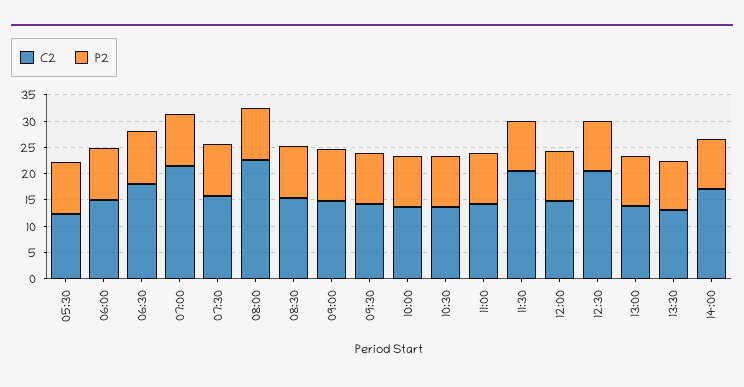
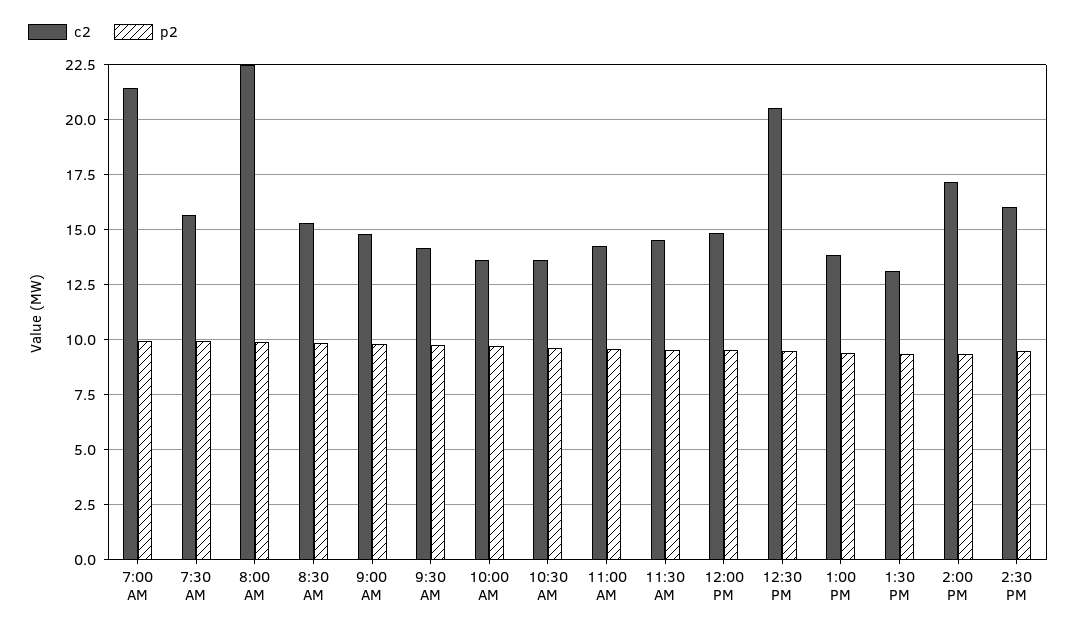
C2, 05:30: 12.5 -> none
P2, 05:30: 10 -> none
C2, 06:00: 15 -> none
P2, 06:00: 10 -> none
C2, 06:30: 17.5 -> none
P2, 06:30: 10 -> none
C2, 11:30: 20 -> 14.5
C2, 2:30 PM: none -> 16
P2, 2:30 PM: none -> 9.5

